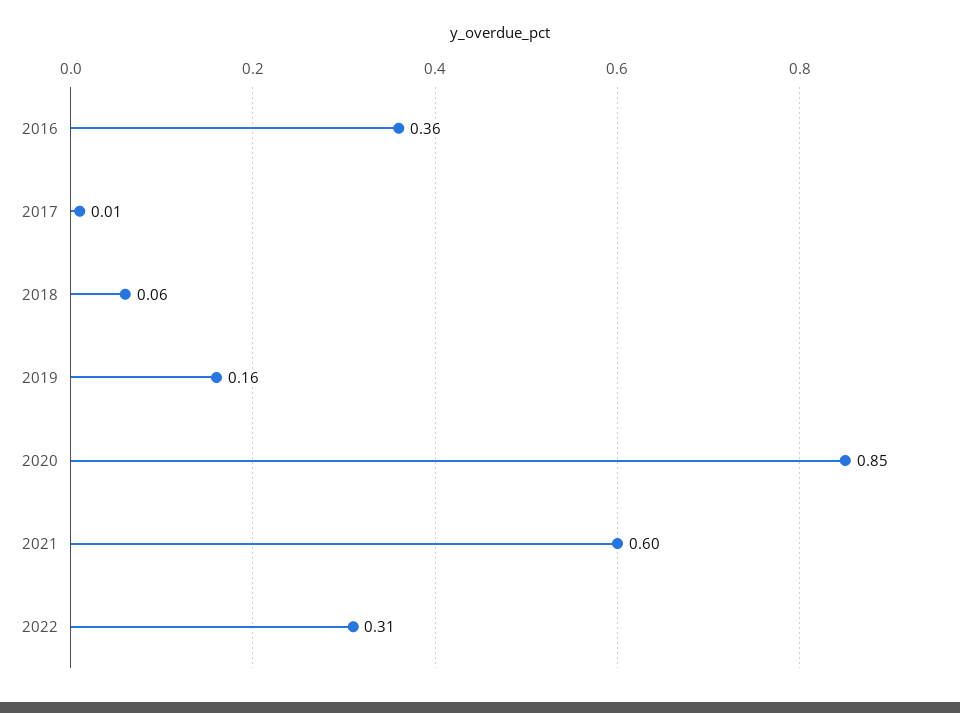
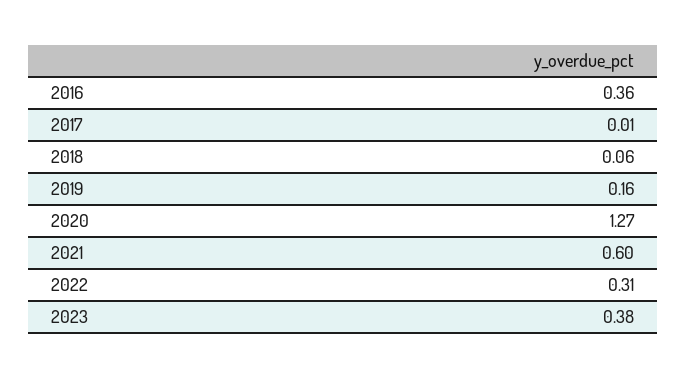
2020: 0.85 -> 1.27
2023: none -> 0.38

